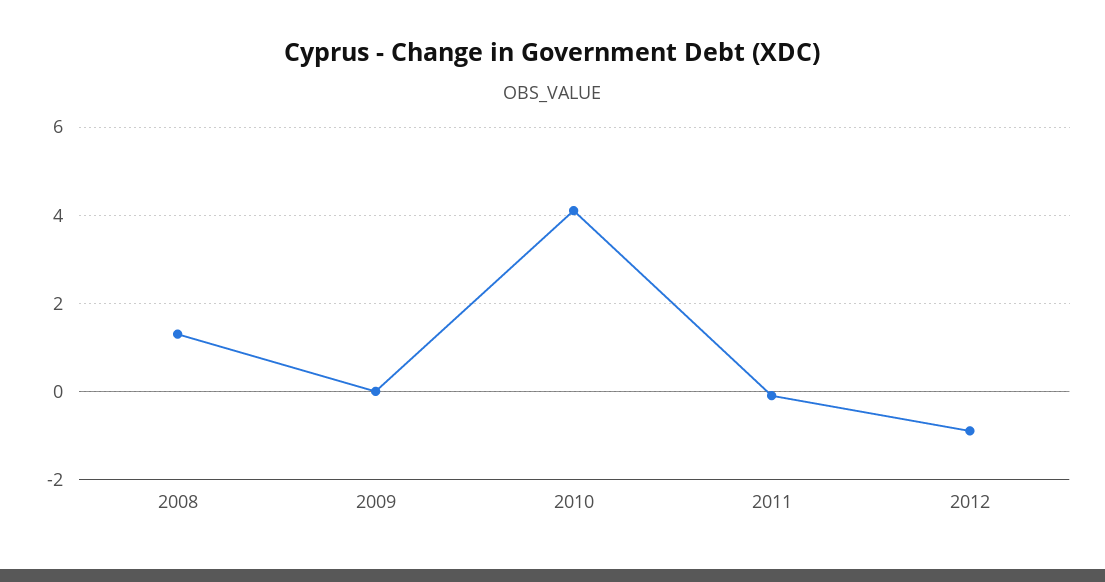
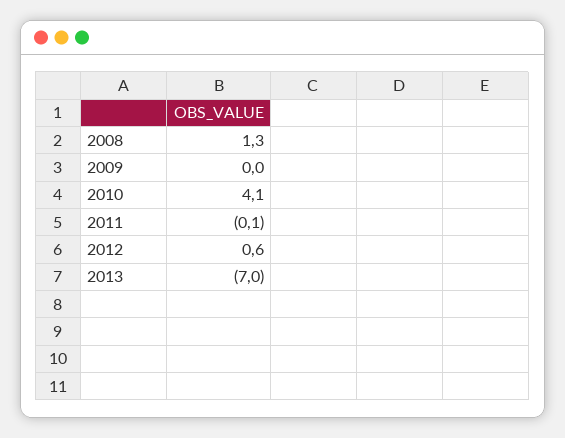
2012: -1 -> 0.6
2013: none -> -7

